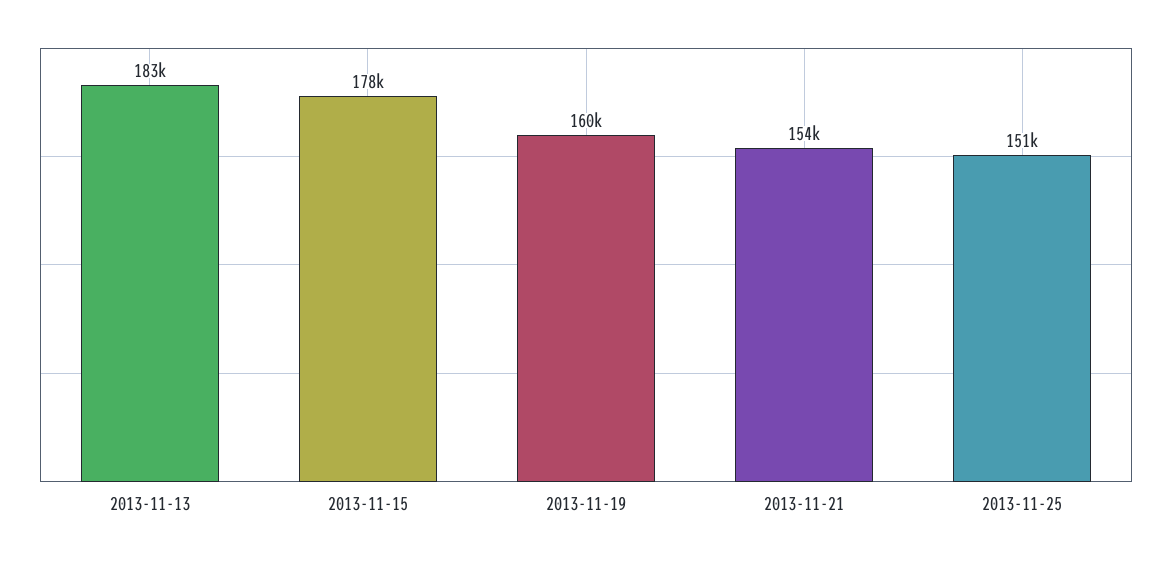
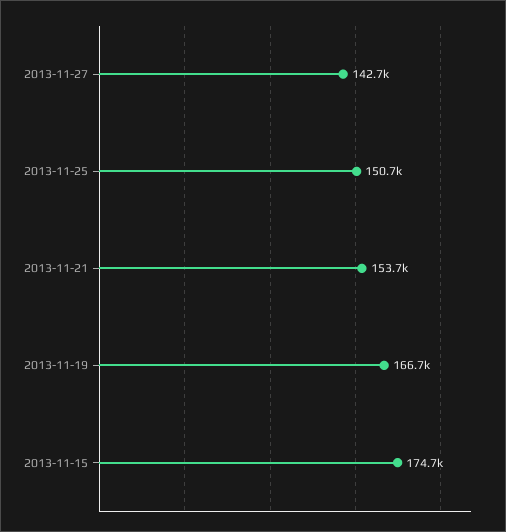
2013-11-13: 183000 -> none
2013-11-15: 178000 -> 174700
2013-11-19: 160000 -> 166700
2013-11-27: none -> 142700

